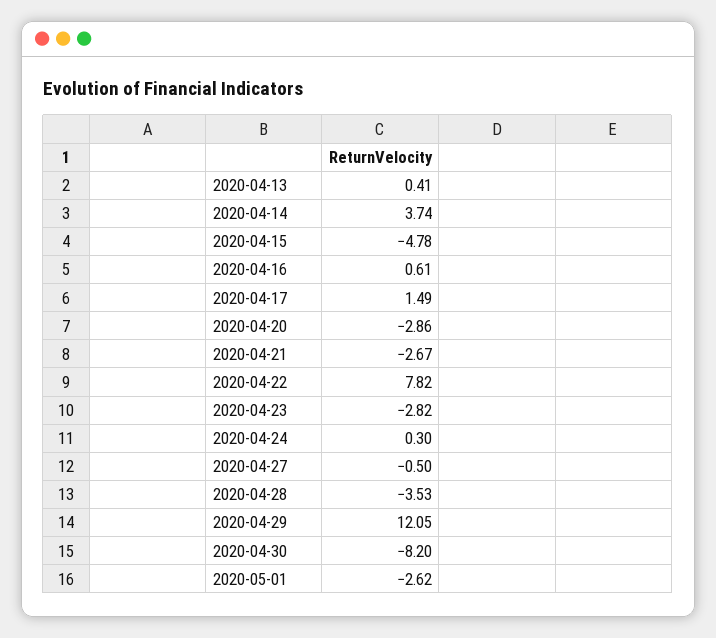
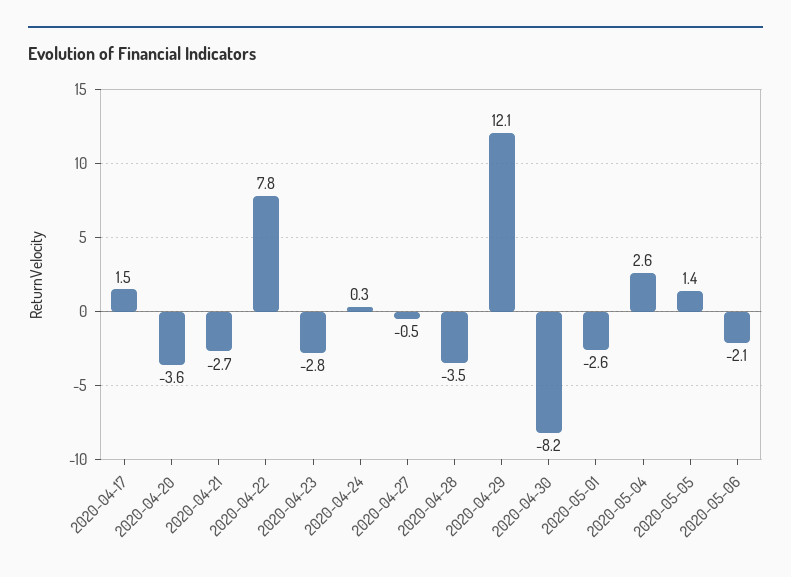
2020-04-13: 0.41 -> none
2020-04-14: 3.74 -> none
2020-04-15: -4.78 -> none
2020-04-16: 0.61 -> none
2020-04-20: -2.86 -> -3.6
2020-05-04: none -> 2.6
2020-05-05: none -> 1.4
2020-05-06: none -> -2.1

